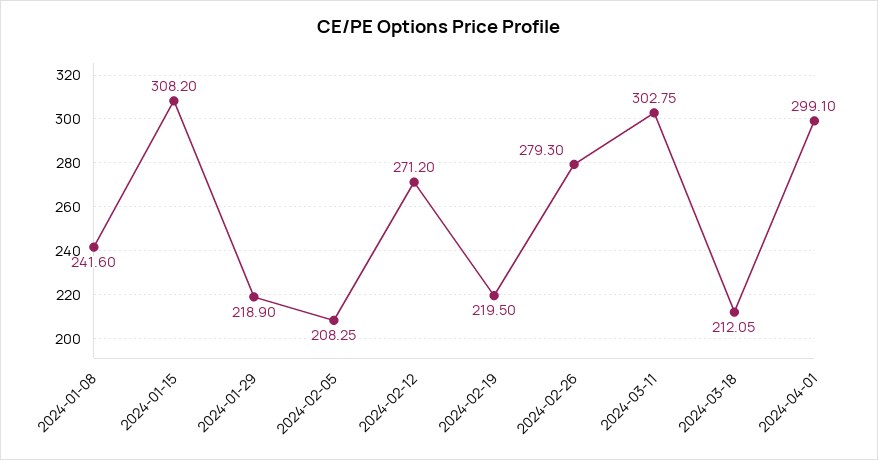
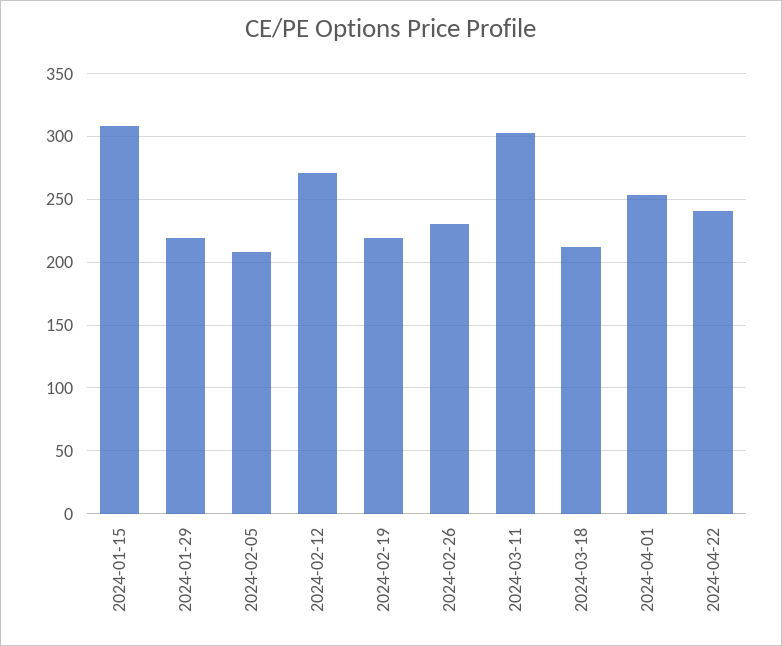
2024-01-08: 241.6 -> none
2024-02-26: 279.3 -> 230
2024-04-01: 299.1 -> 255
2024-04-22: none -> 240

